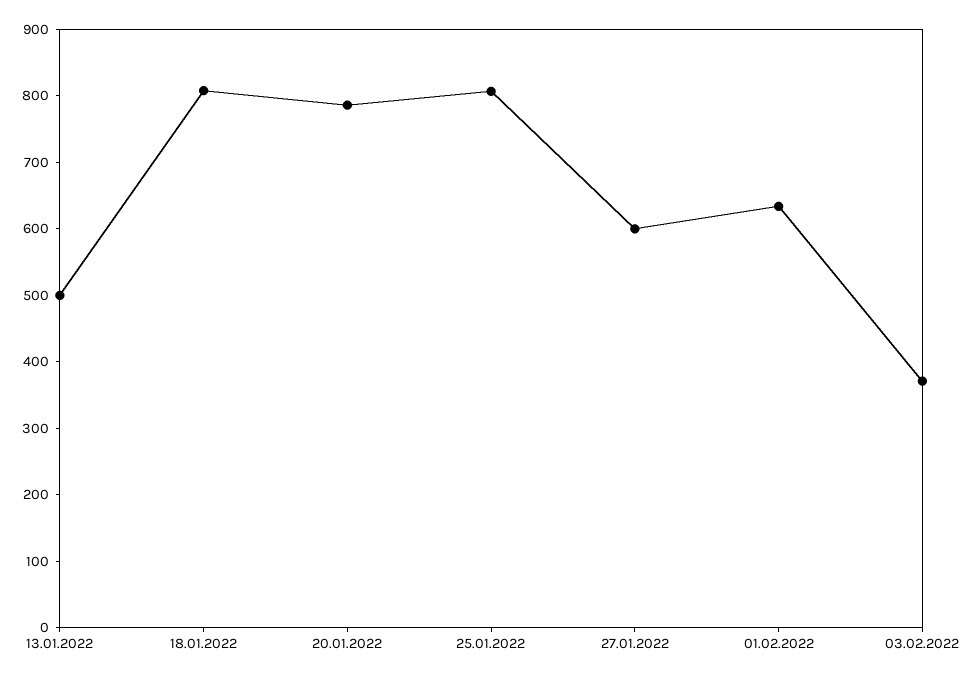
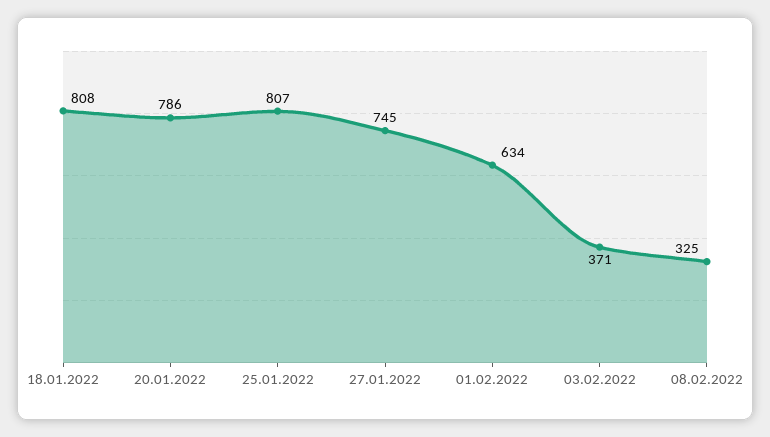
13.01.2022: 500 -> none
27.01.2022: 600 -> 745
08.02.2022: none -> 325

